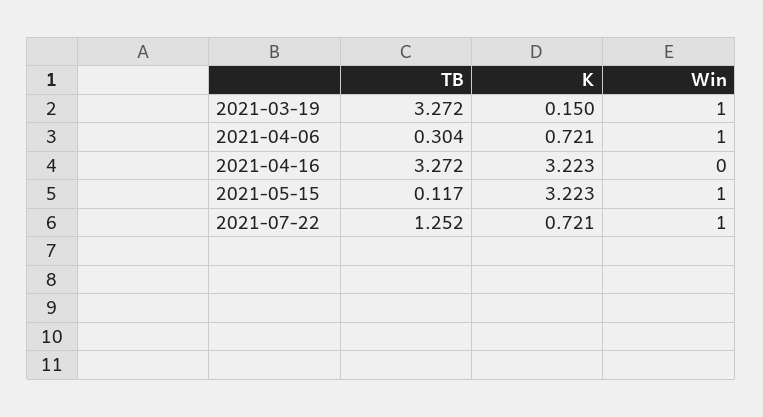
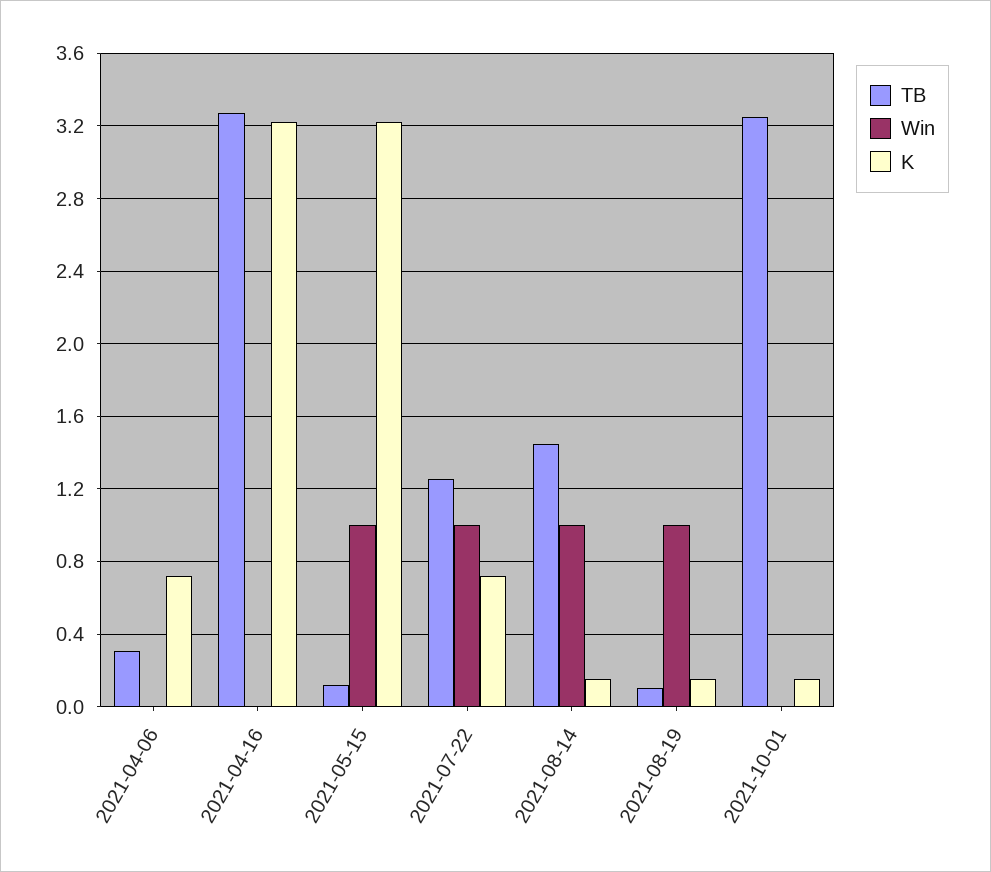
TB, 2021-03-19: 3.272 -> none
K, 2021-03-19: 0.15 -> none
Win, 2021-03-19: 1 -> none
Win, 2021-04-06: 1 -> 0
TB, 2021-08-14: none -> 1.45
Win, 2021-08-14: none -> 1
K, 2021-08-14: none -> 0.15
TB, 2021-08-19: none -> 0.1
Win, 2021-08-19: none -> 1
K, 2021-08-19: none -> 0.15
TB, 2021-10-01: none -> 3.25
Win, 2021-10-01: none -> 0
K, 2021-10-01: none -> 0.15

